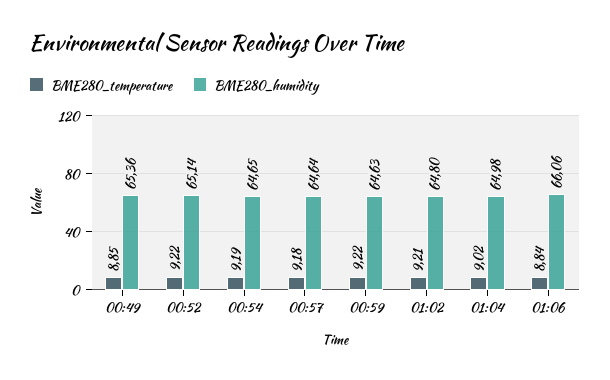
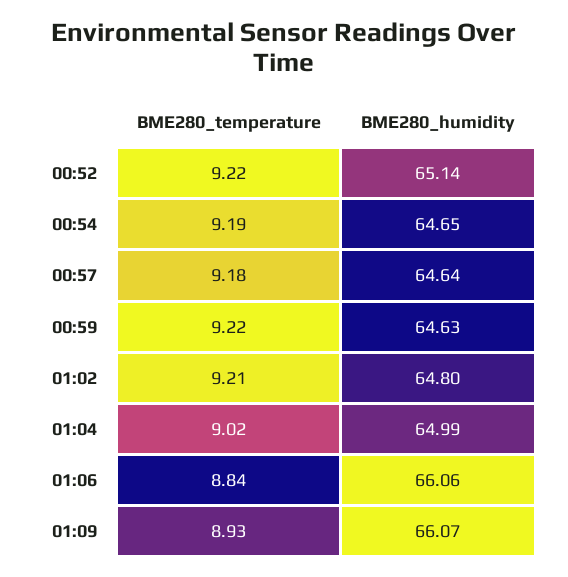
BME280_temperature, 00:49: 8.85 -> none
BME280_humidity, 00:49: 65.36 -> none
BME280_humidity, 01:04: 64.98 -> 64.99
BME280_temperature, 01:09: none -> 8.93
BME280_humidity, 01:09: none -> 66.07

